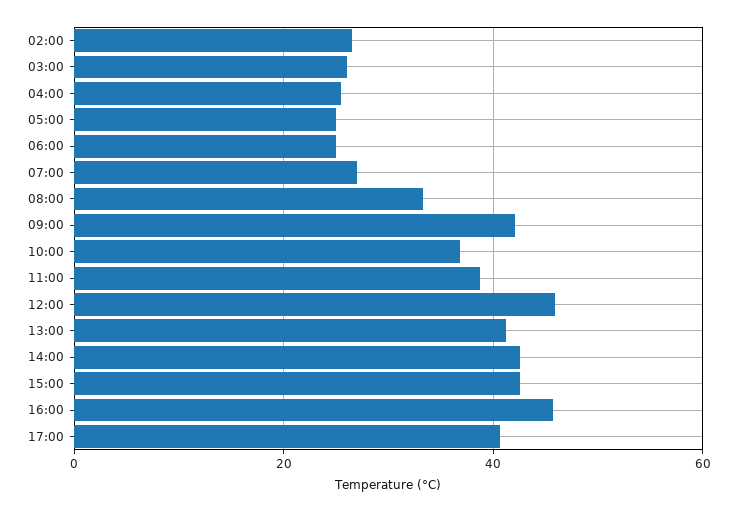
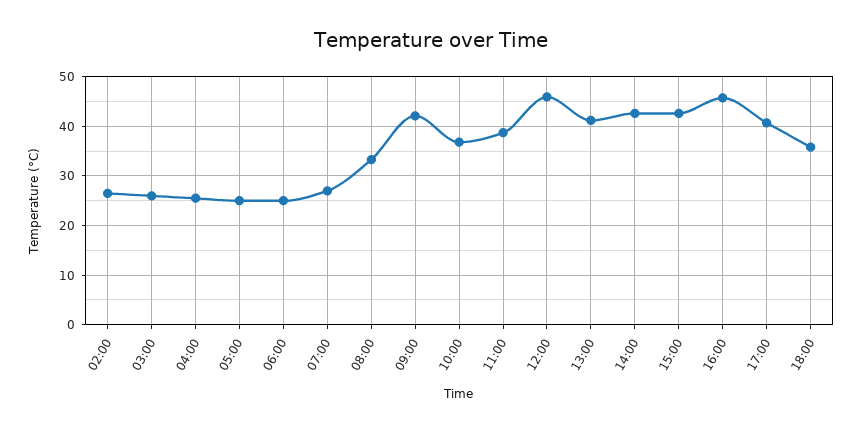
18:00: none -> 36

